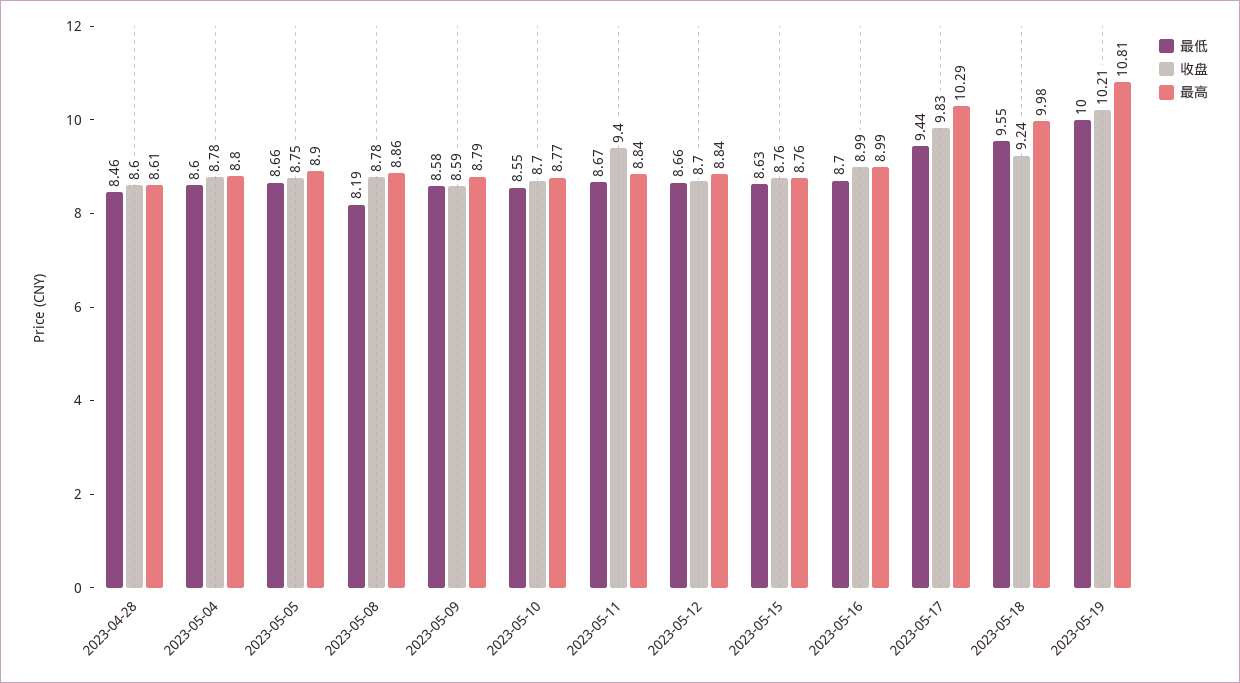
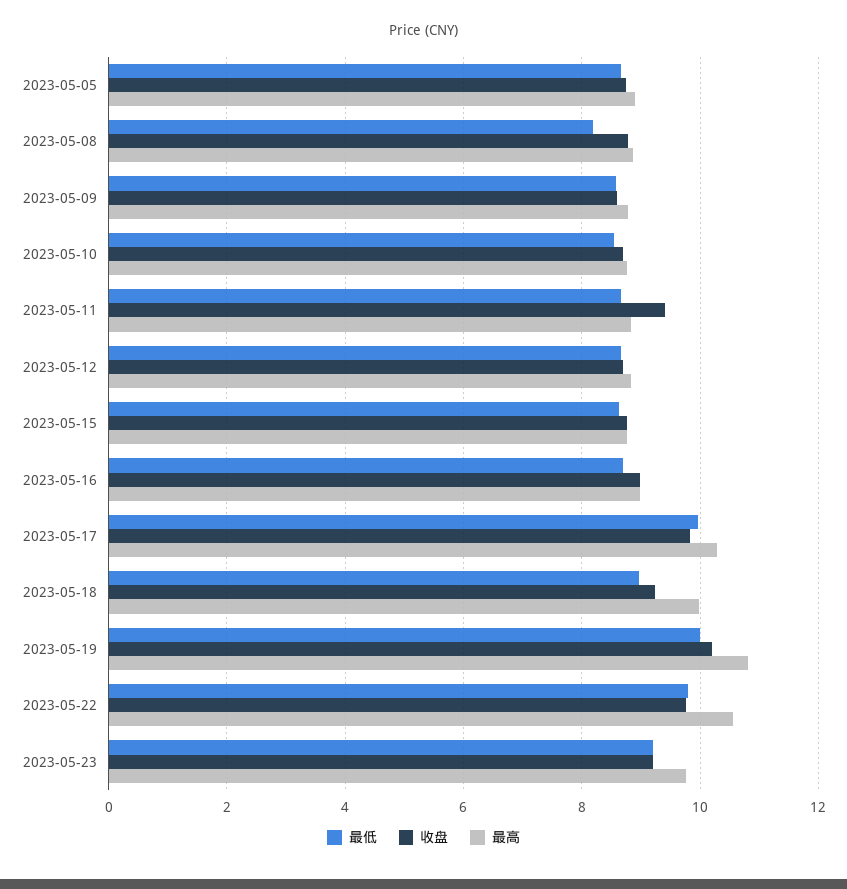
最低, 2023-04-28: 8.46 -> none
收盘, 2023-04-28: 8.6 -> none
最高, 2023-04-28: 8.61 -> none
最低, 2023-05-04: 8.6 -> none
收盘, 2023-05-04: 8.78 -> none
最高, 2023-05-04: 8.8 -> none
最低, 2023-05-17: 9.44 -> 10
最低, 2023-05-18: 9.55 -> 9
最低, 2023-05-22: none -> 9.8
收盘, 2023-05-22: none -> 9.8
最高, 2023-05-22: none -> 10.6
最低, 2023-05-23: none -> 9.2
收盘, 2023-05-23: none -> 9.2
最高, 2023-05-23: none -> 9.8

